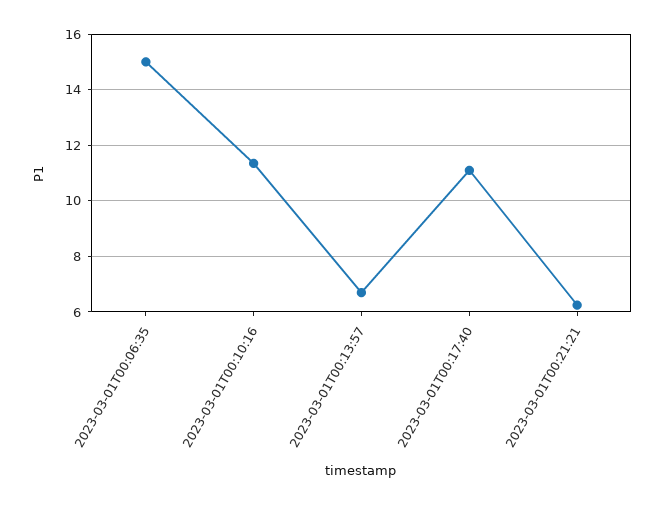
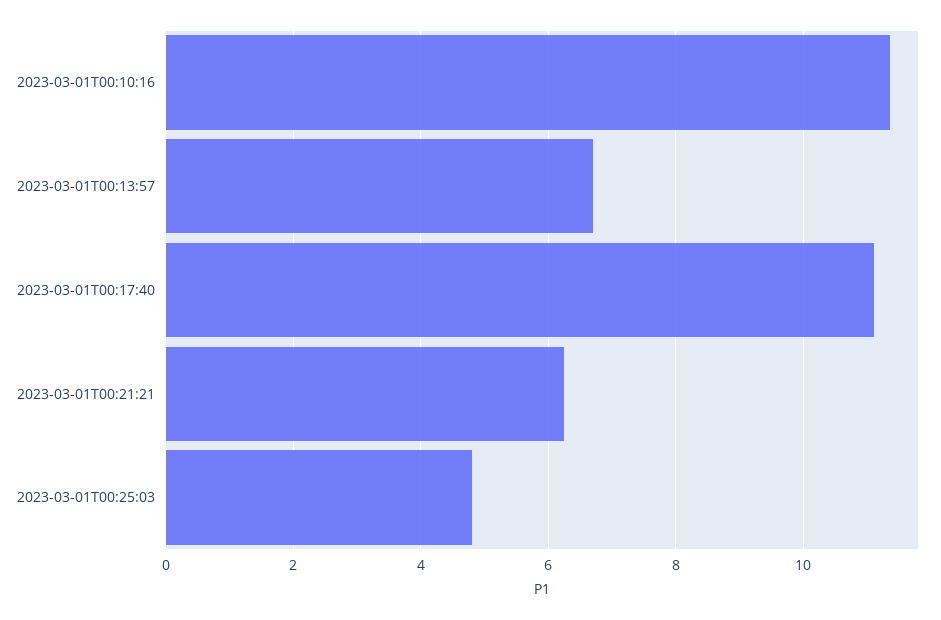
2023-03-01T00:06:35: 15 -> none
2023-03-01T00:25:03: none -> 4.8

